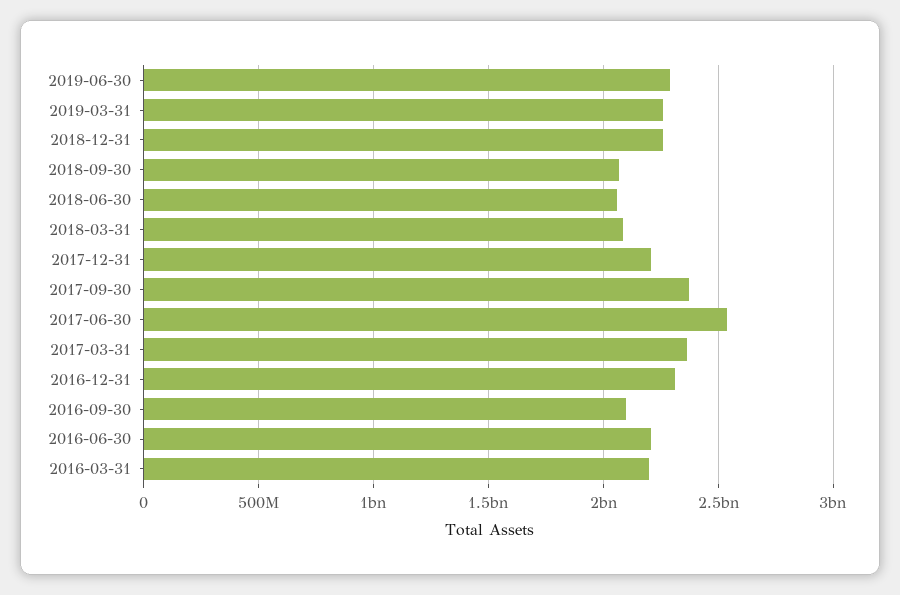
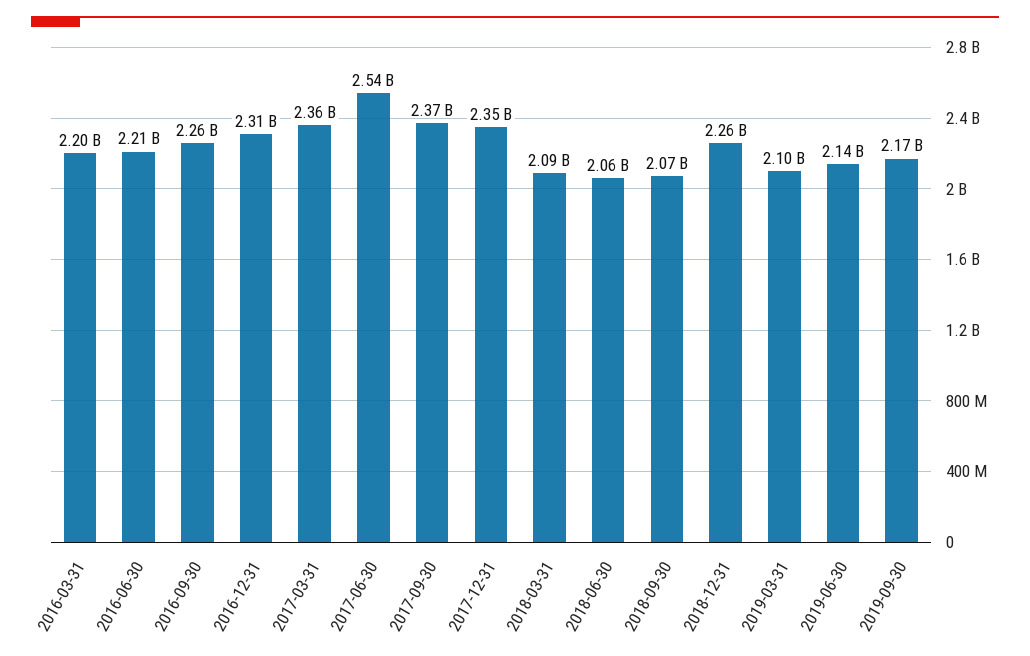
2019-06-30: 2300000000 -> 2140000000
2019-03-31: 2250000000 -> 2100000000
2017-12-31: 2200000000 -> 2350000000
2016-09-30: 2100000000 -> 2260000000
2019-09-30: none -> 2170000000

